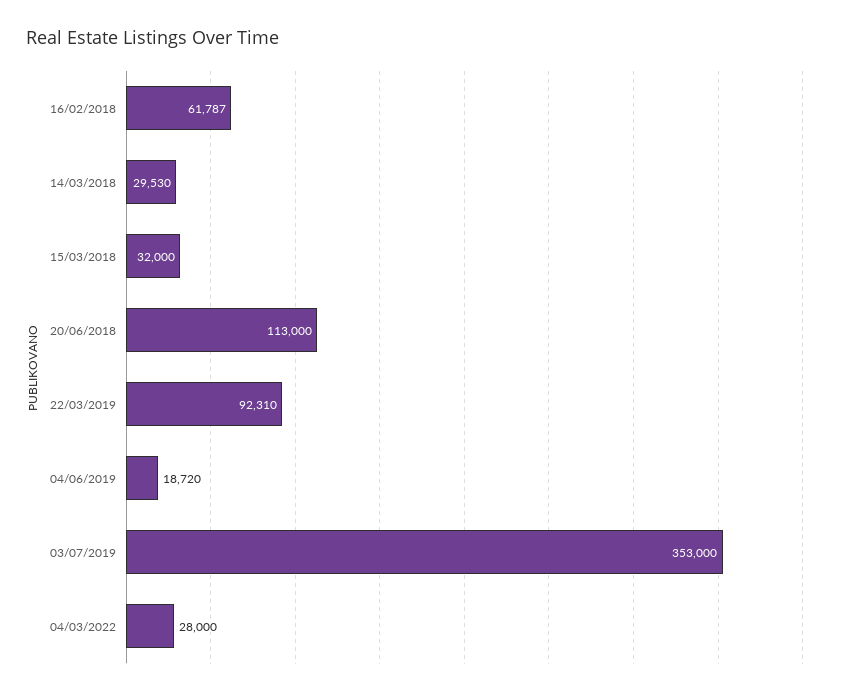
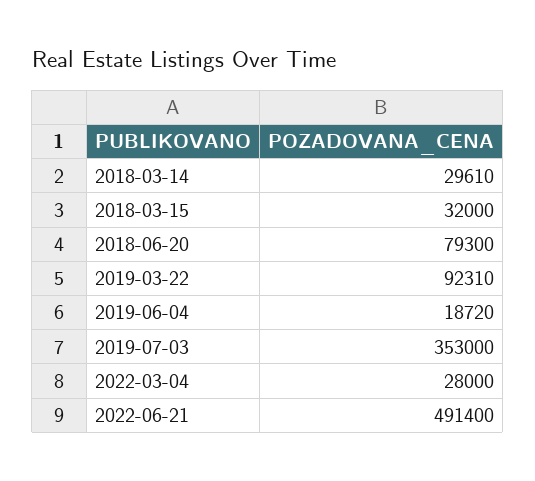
16/02/2018: 61787 -> none
14/03/2018: 29530 -> 29610
20/06/2018: 113000 -> 79300
2022-06-21: none -> 491400

